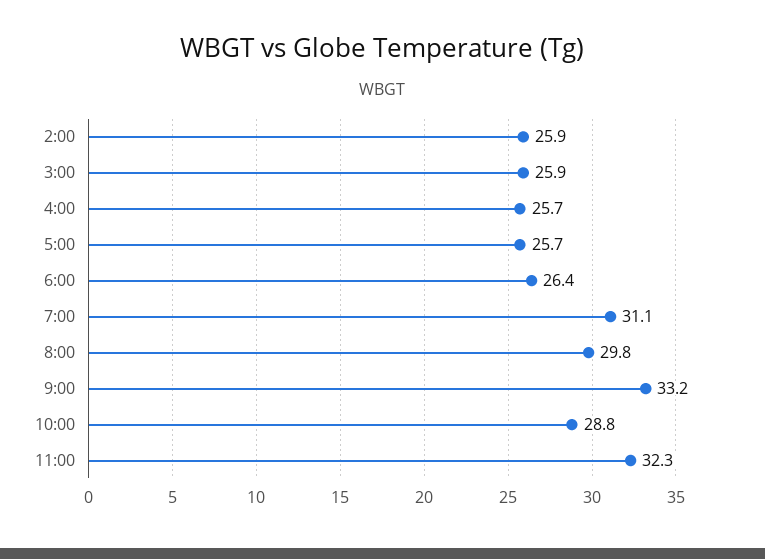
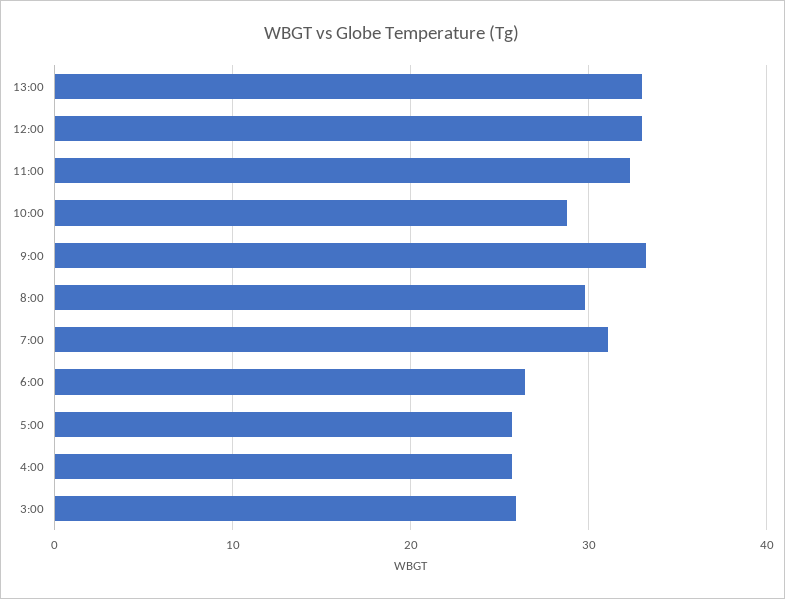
2:00: 25.9 -> none
13:00: none -> 33
12:00: none -> 33

